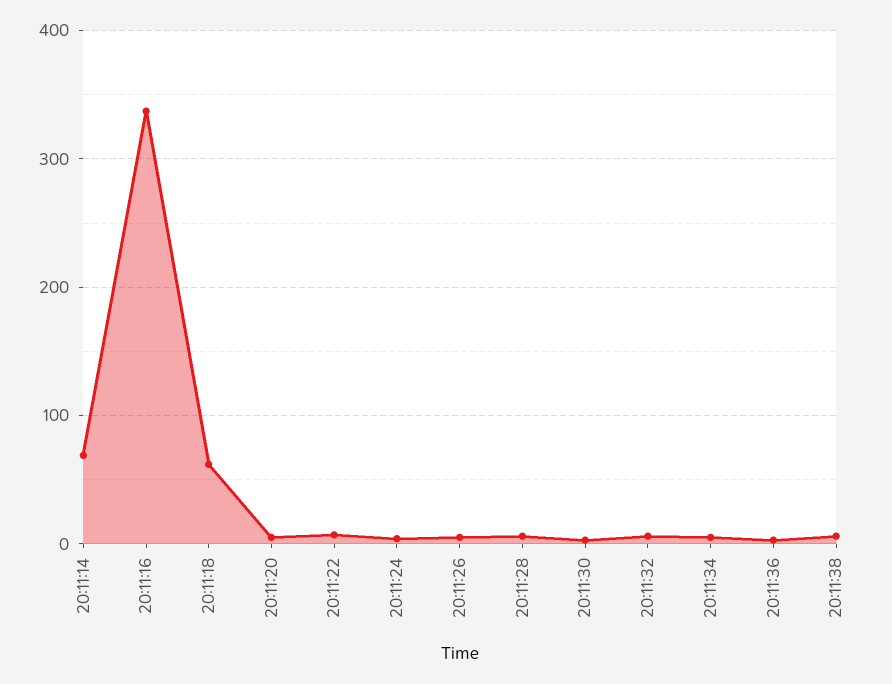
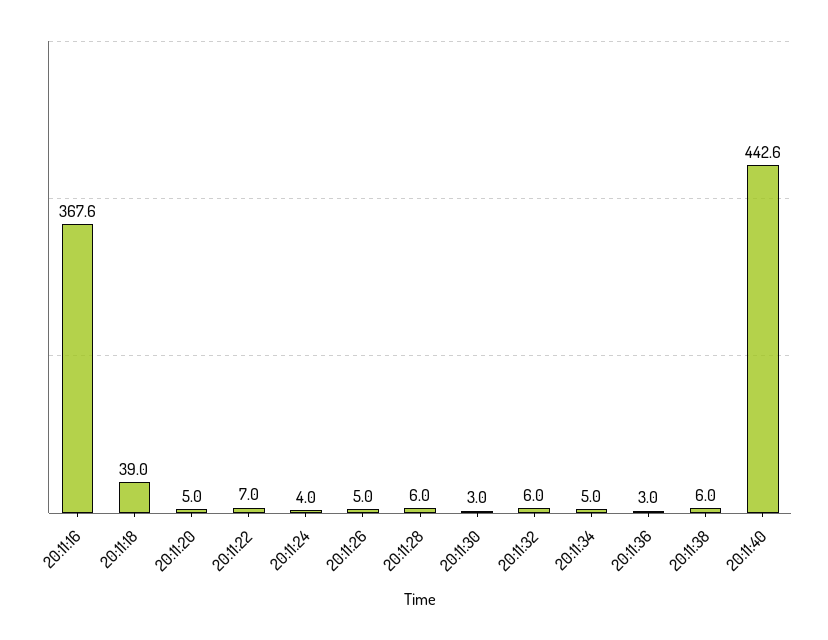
20:11:14: 70 -> none
20:11:16: 340 -> 367.6
20:11:18: 60 -> 39
20:11:40: none -> 442.6

